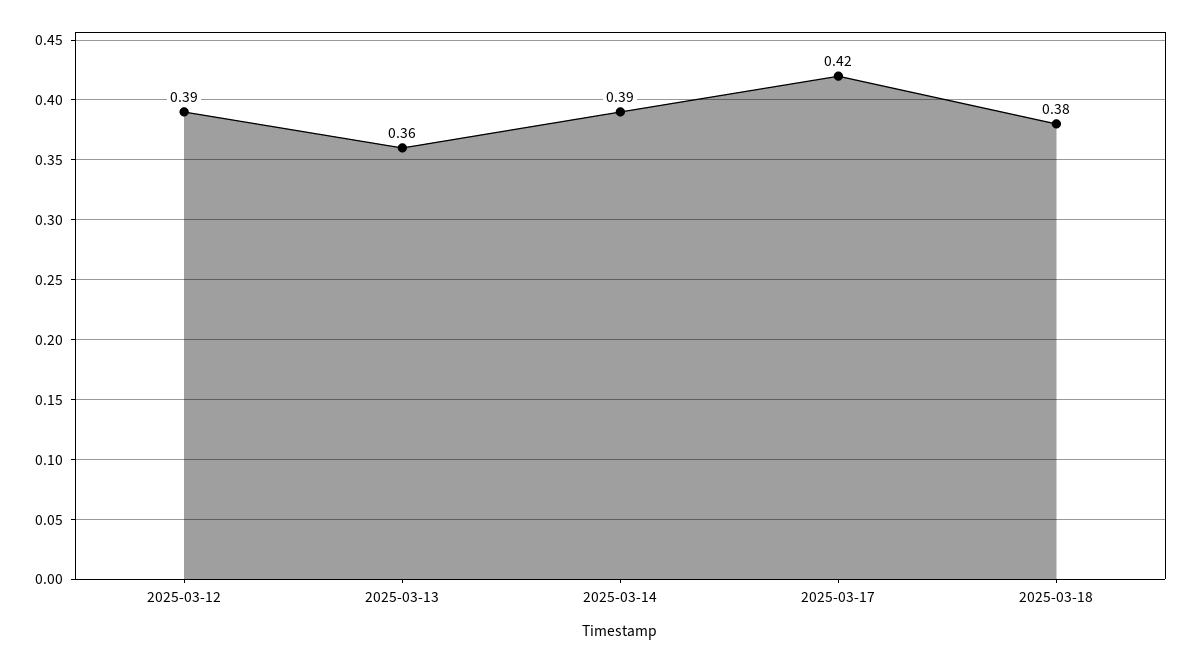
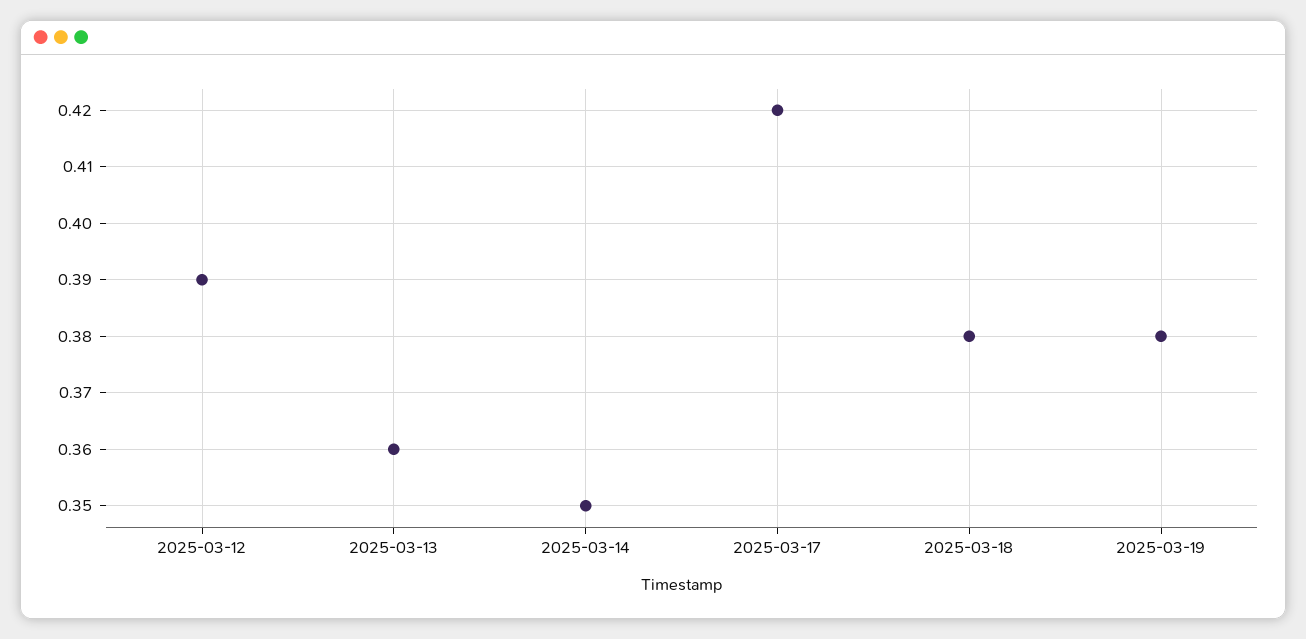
2025-03-14: 0.39 -> 0.35
2025-03-19: none -> 0.38

